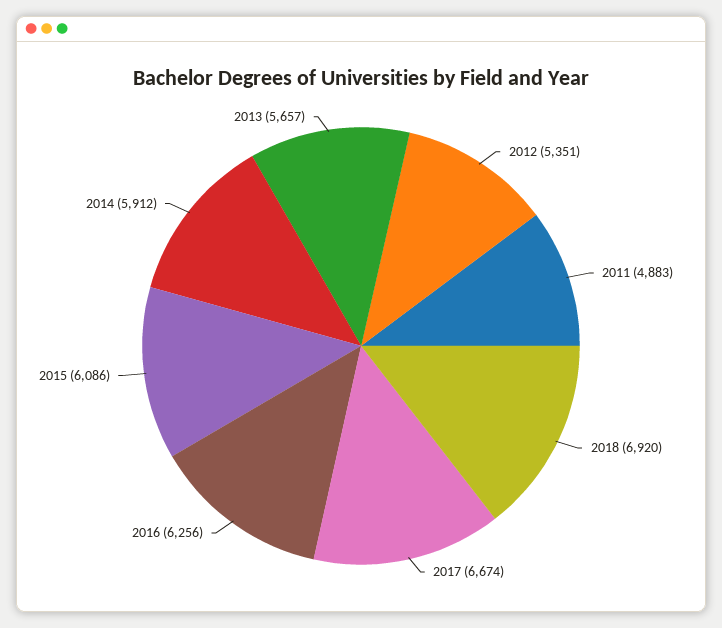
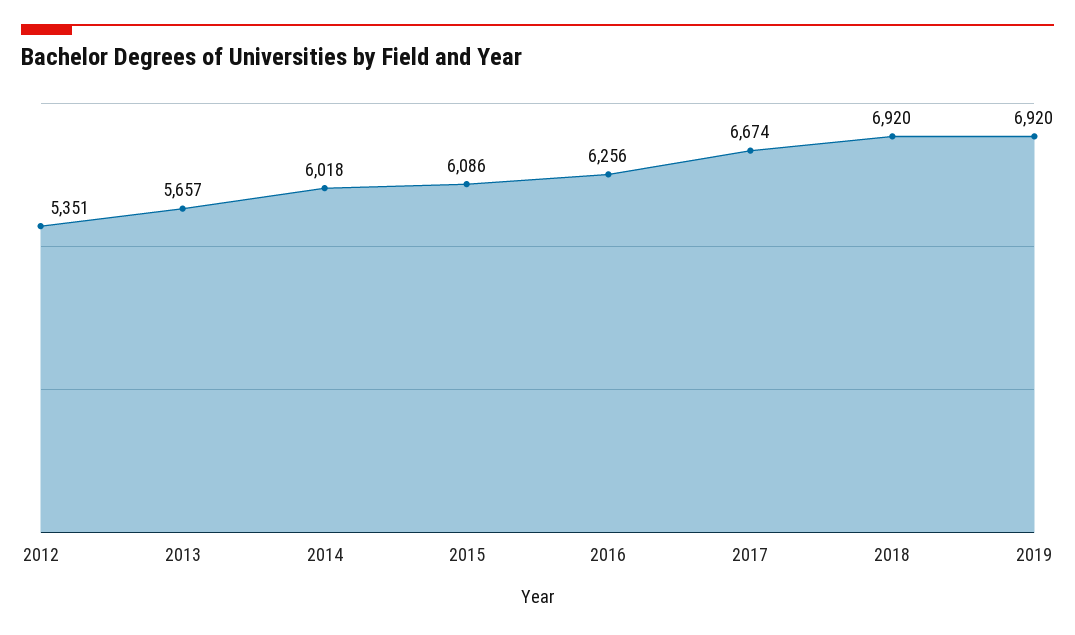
2011: 4883 -> none
2014: 5912 -> 6018
2019: none -> 6920

